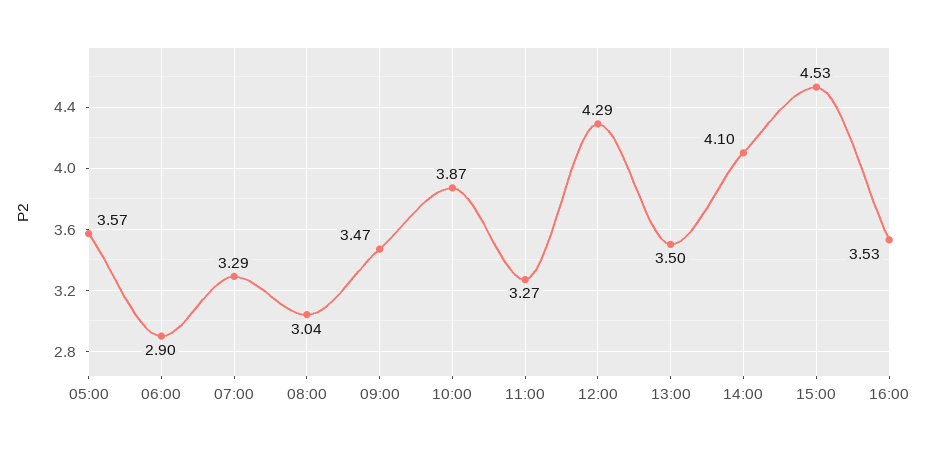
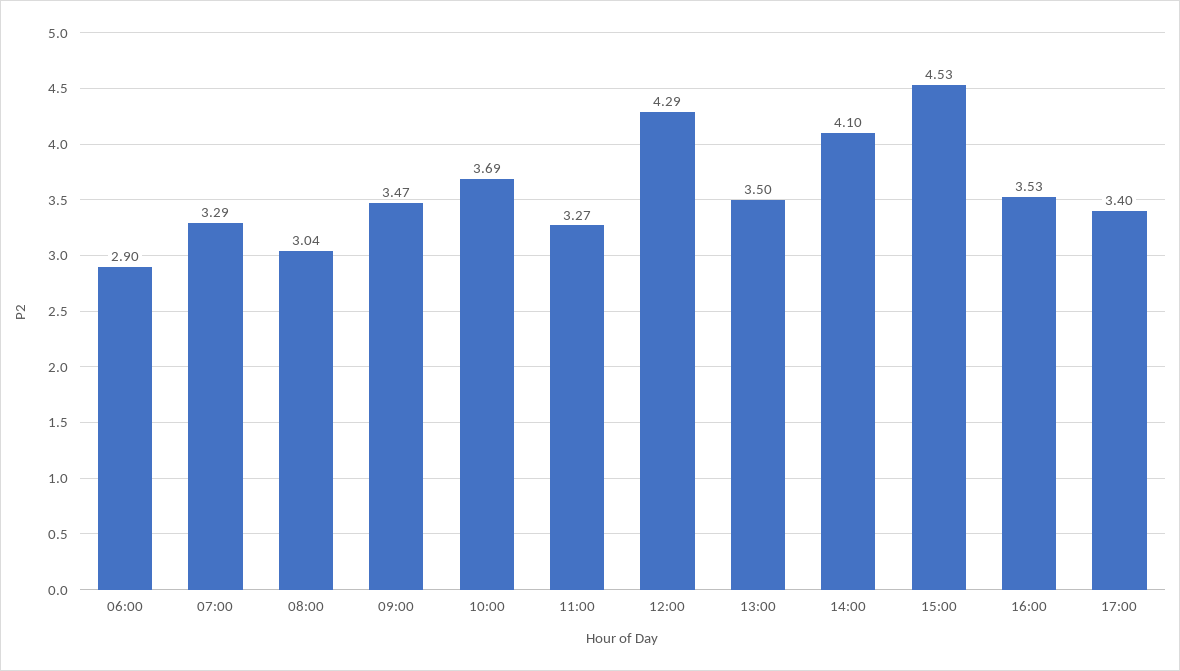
05:00: 3.57 -> none
10:00: 3.87 -> 3.69
17:00: none -> 3.4

